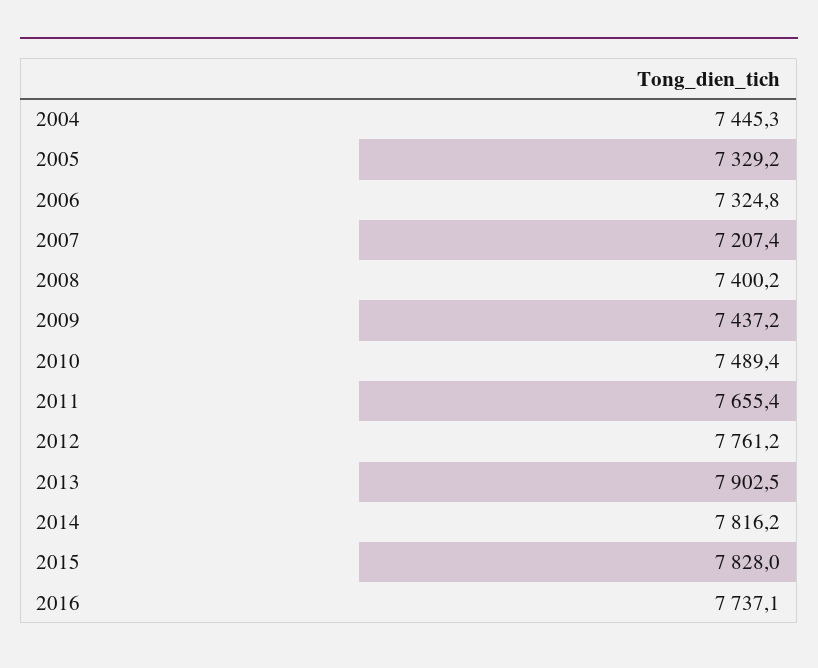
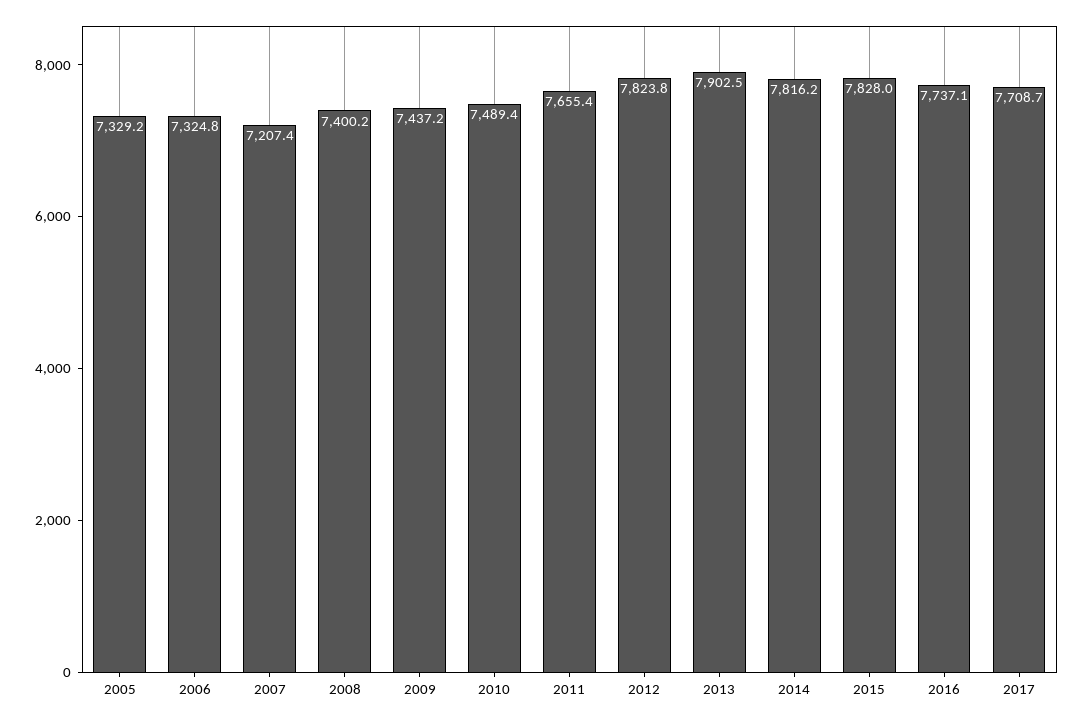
2004: 7445.3 -> none
2012: 7761.2 -> 7823.8
2017: none -> 7708.7

